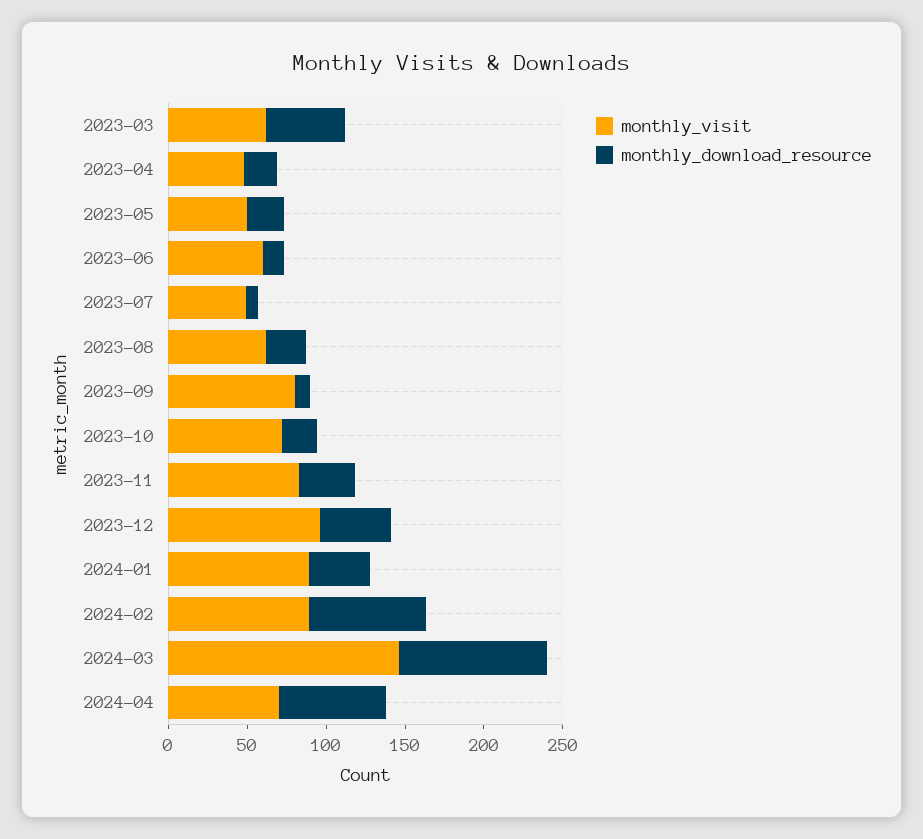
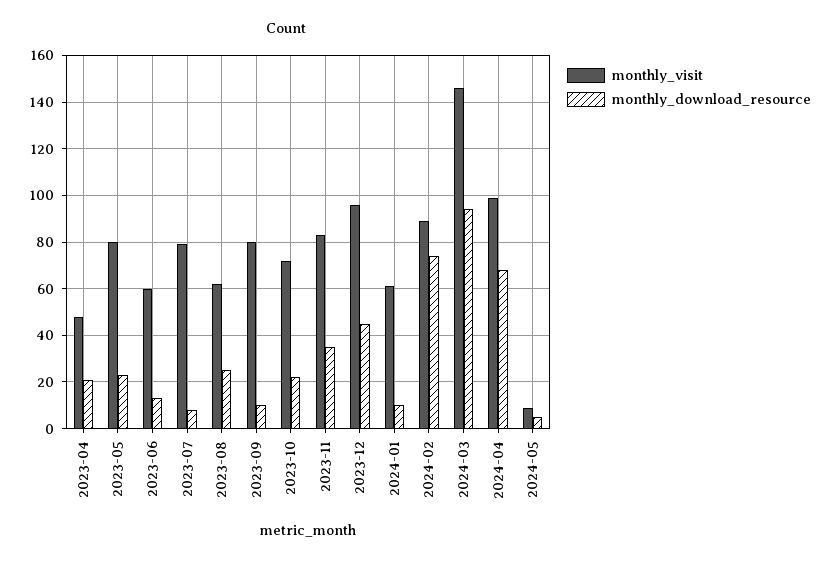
monthly_visit, 2023-03: 60 -> none
monthly_download_resource, 2023-03: 50 -> none
monthly_visit, 2023-05: 50 -> 80
monthly_visit, 2023-07: 50 -> 80
monthly_visit, 2024-01: 90 -> 60
monthly_download_resource, 2024-01: 40 -> 10
monthly_visit, 2024-04: 70 -> 100
monthly_visit, 2024-05: none -> 10
monthly_download_resource, 2024-05: none -> 5

